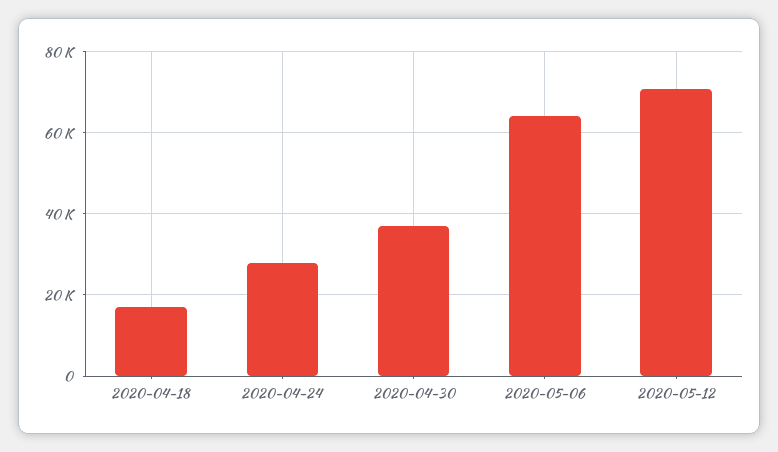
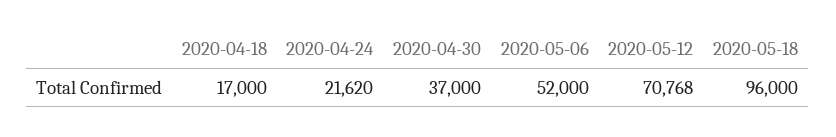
2020-04-24: 28000 -> 21620
2020-05-06: 64000 -> 52000
2020-05-18: none -> 96000

